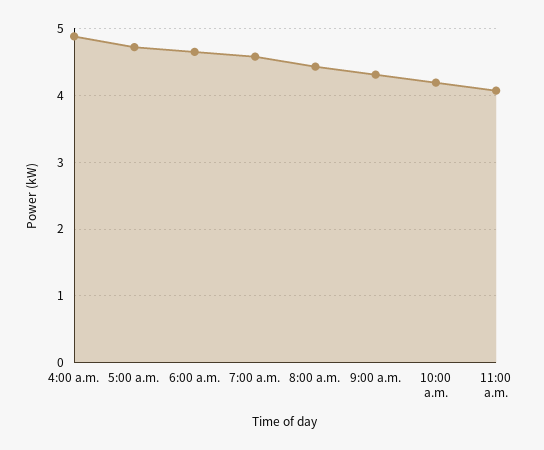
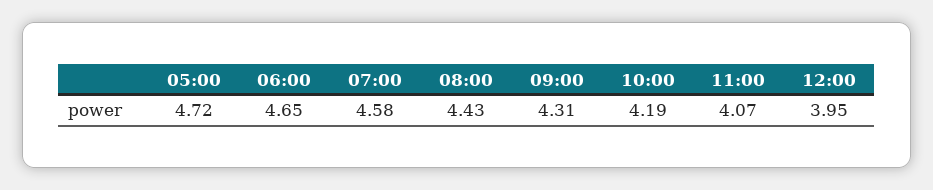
4:00 a.m.: 4.9 -> none
12:00: none -> 3.95

